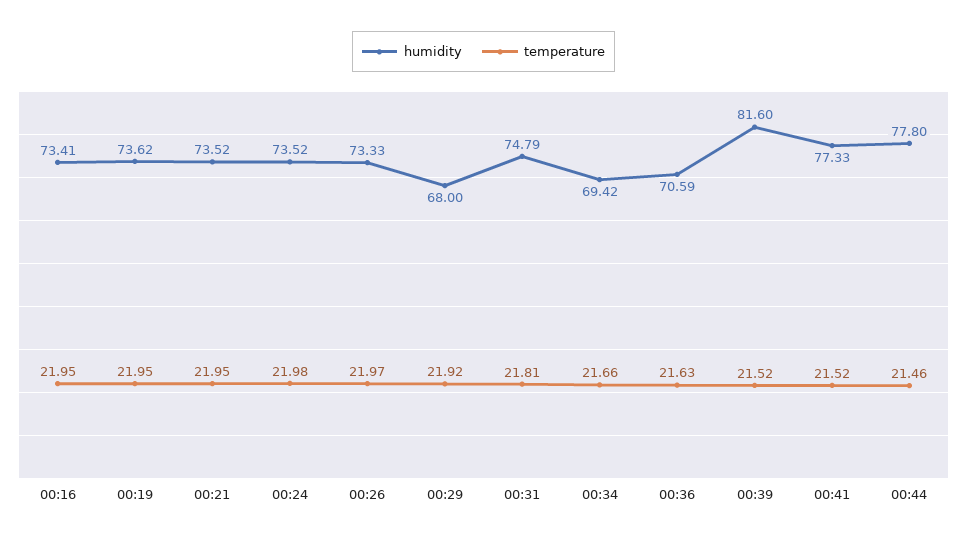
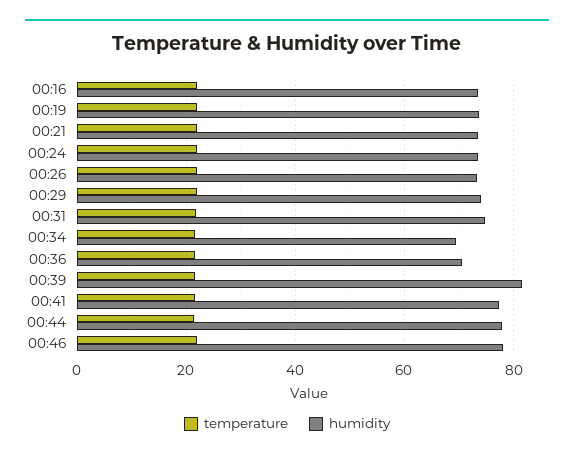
humidity, 00:29: 68 -> 74
temperature, 00:46: none -> 22
humidity, 00:46: none -> 78

